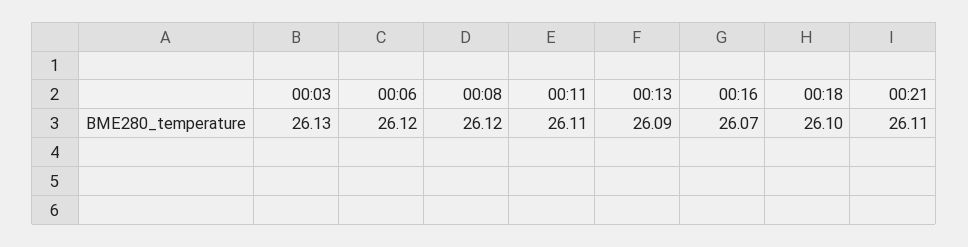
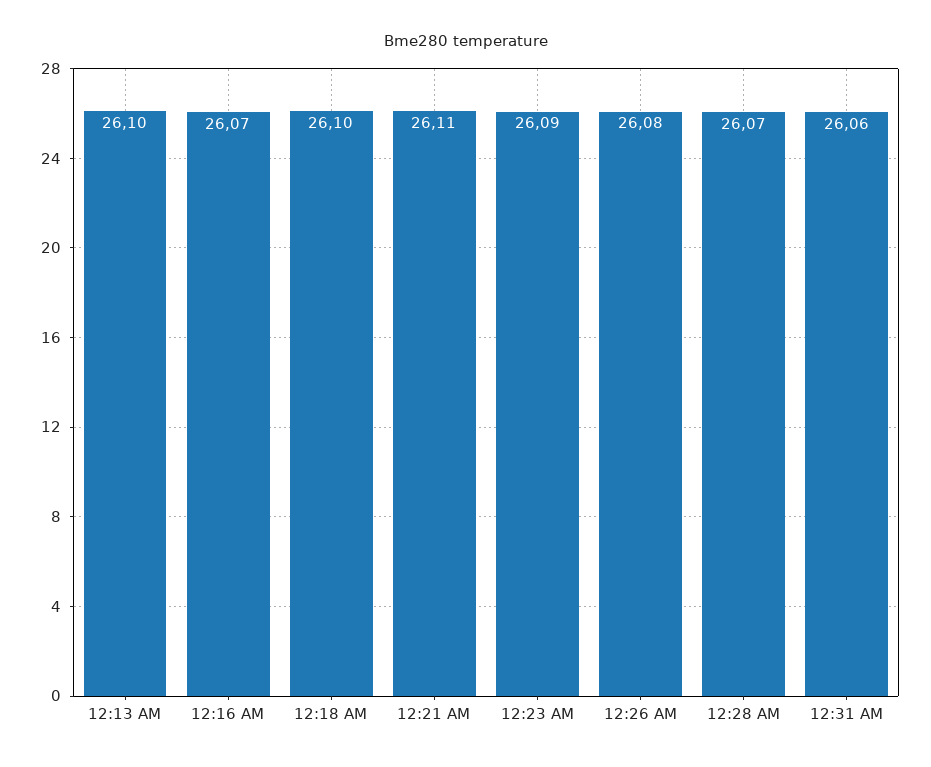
00:03: 26.13 -> none
00:06: 26.12 -> none
00:08: 26.12 -> none
00:11: 26.11 -> none
00:13: 26.09 -> 26.1
12:23 AM: none -> 26.09
12:26 AM: none -> 26.08
12:28 AM: none -> 26.07
12:31 AM: none -> 26.06

